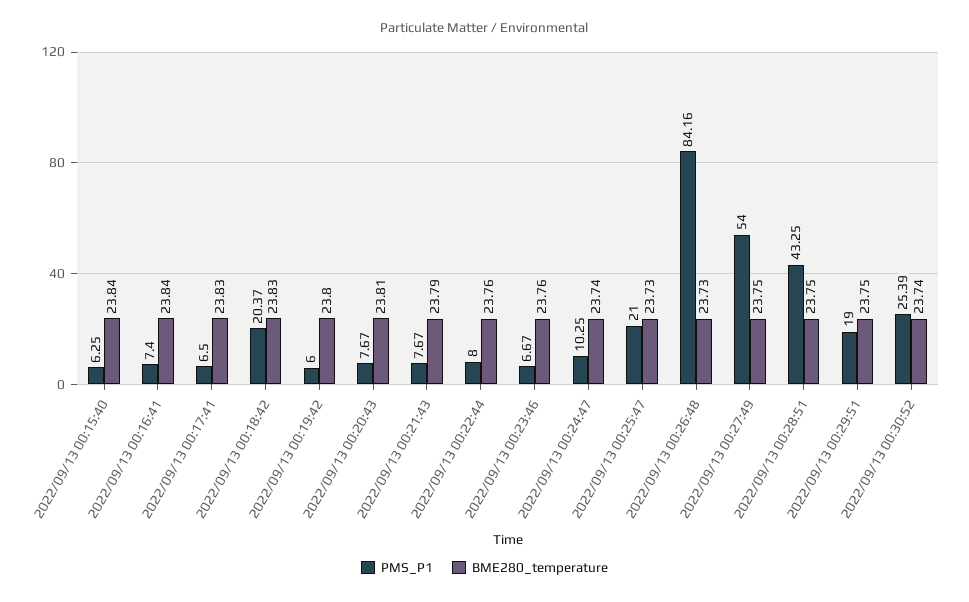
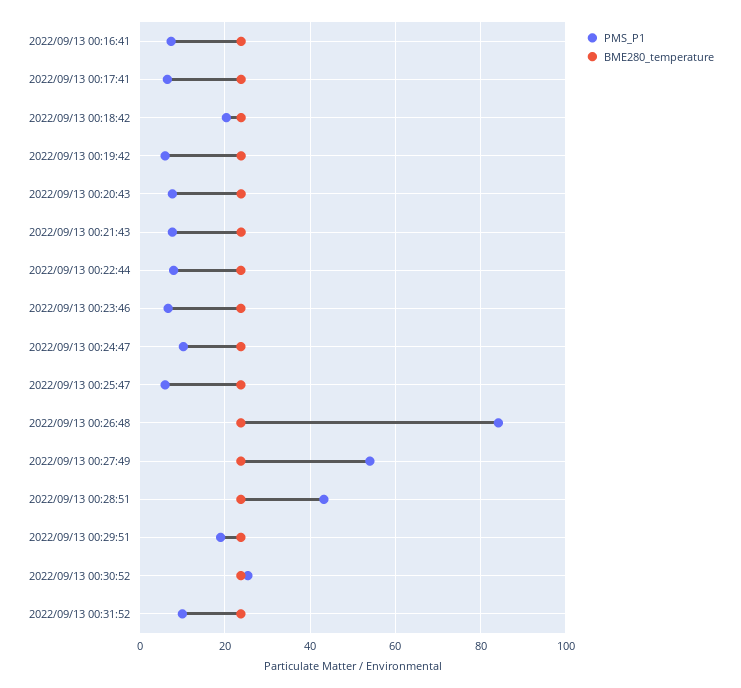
PMS_P1, 2022/09/13 00:15:40: 6.25 -> none
BME280_temperature, 2022/09/13 00:15:40: 23.84 -> none
PMS_P1, 2022/09/13 00:25:47: 21 -> 6
PMS_P1, 2022/09/13 00:31:52: none -> 10
BME280_temperature, 2022/09/13 00:31:52: none -> 24

